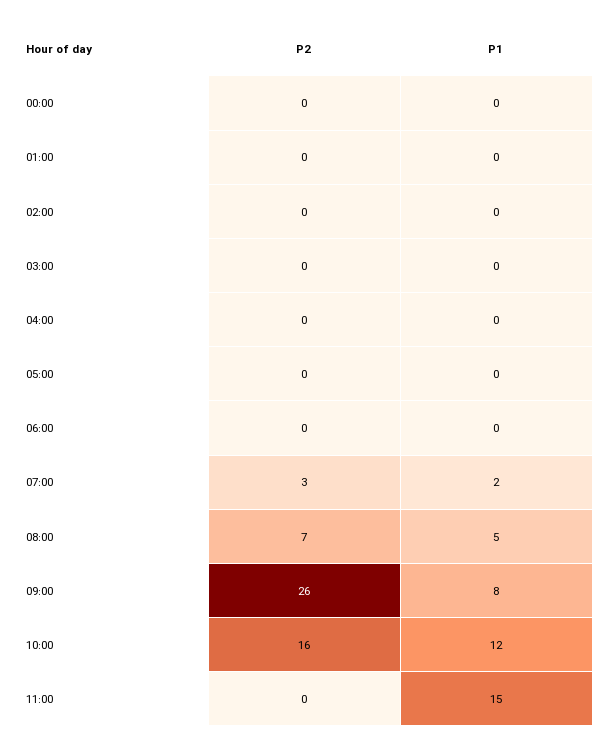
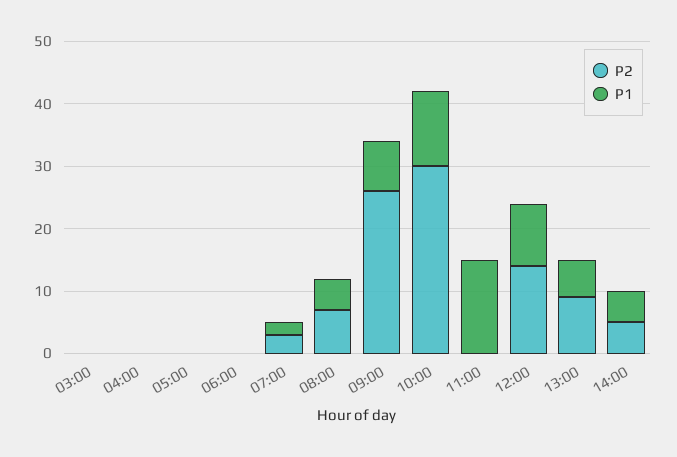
P2, 00:00: 0 -> none
P1, 00:00: 0 -> none
P2, 01:00: 0 -> none
P1, 01:00: 0 -> none
P2, 02:00: 0 -> none
P1, 02:00: 0 -> none
P2, 10:00: 16 -> 30
P2, 12:00: none -> 15
P1, 12:00: none -> 10
P2, 13:00: none -> 10
P1, 13:00: none -> 5
P2, 14:00: none -> 5
P1, 14:00: none -> 5

